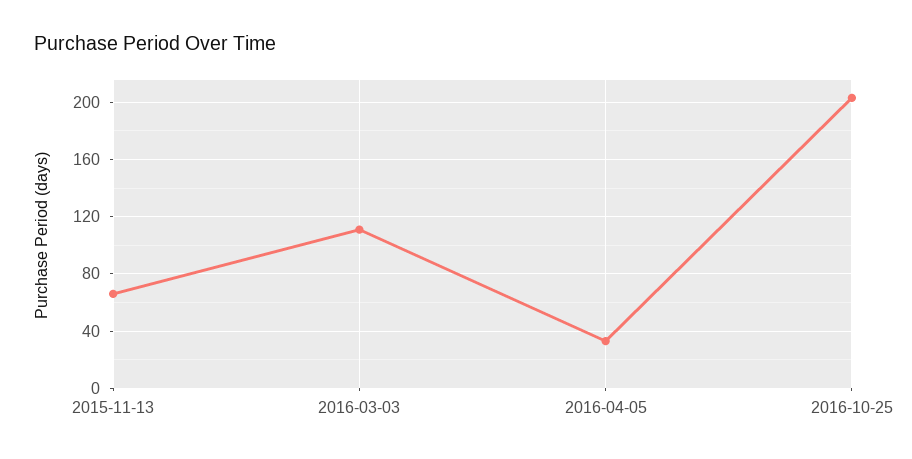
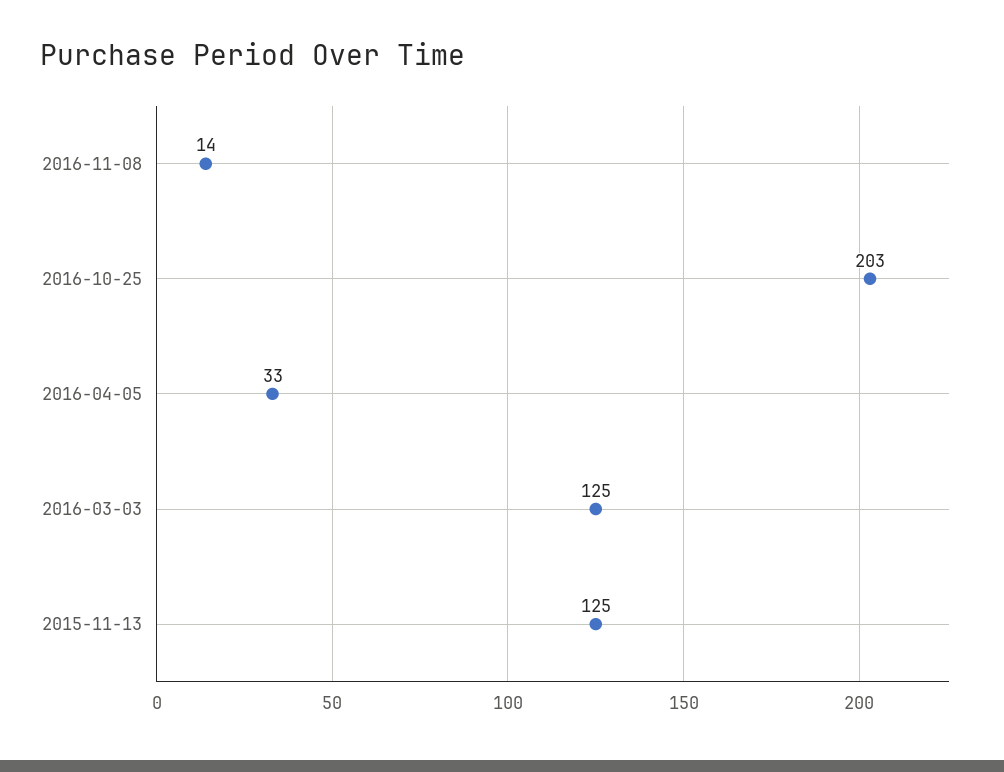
2015-11-13: 65 -> 125
2016-03-03: 110 -> 125
2016-11-08: none -> 14

